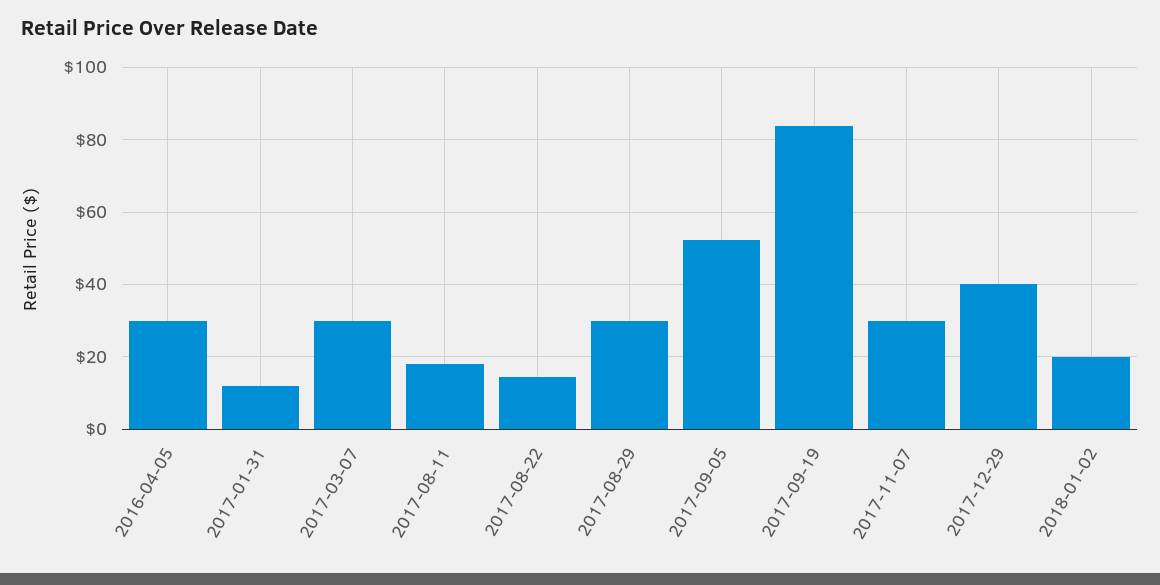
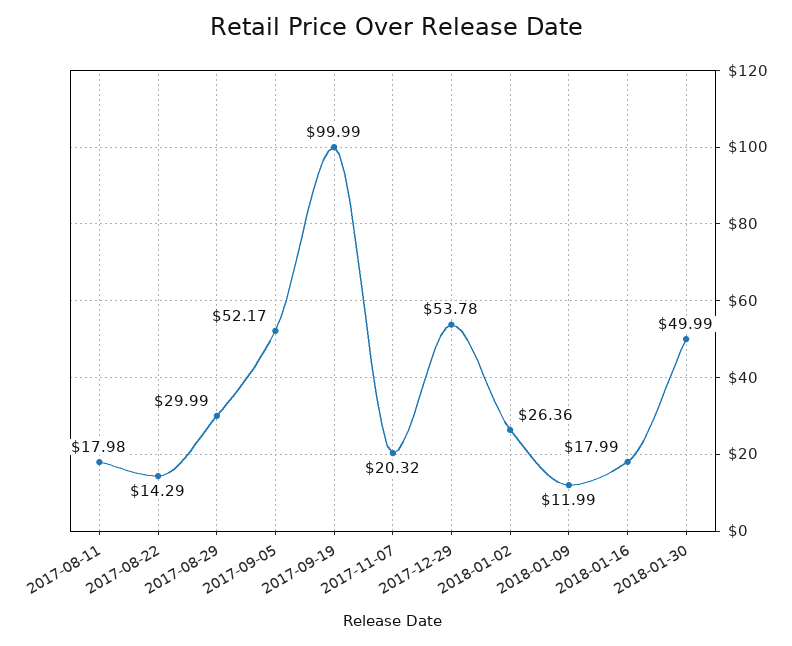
2016-04-05: 30 -> none
2017-01-31: 12 -> none
2017-03-07: 30 -> none
2017-09-19: 84 -> 99.99
2017-11-07: 30 -> 20.32
2017-12-29: 40 -> 53.78
2018-01-02: 20 -> 26.36
2018-01-09: none -> 11.99
2018-01-16: none -> 17.99
2018-01-30: none -> 49.99

